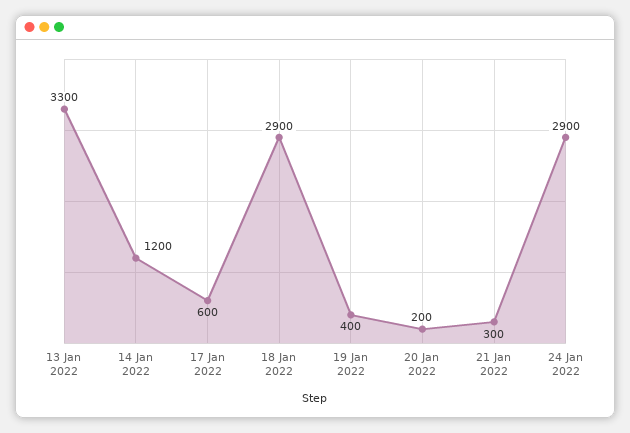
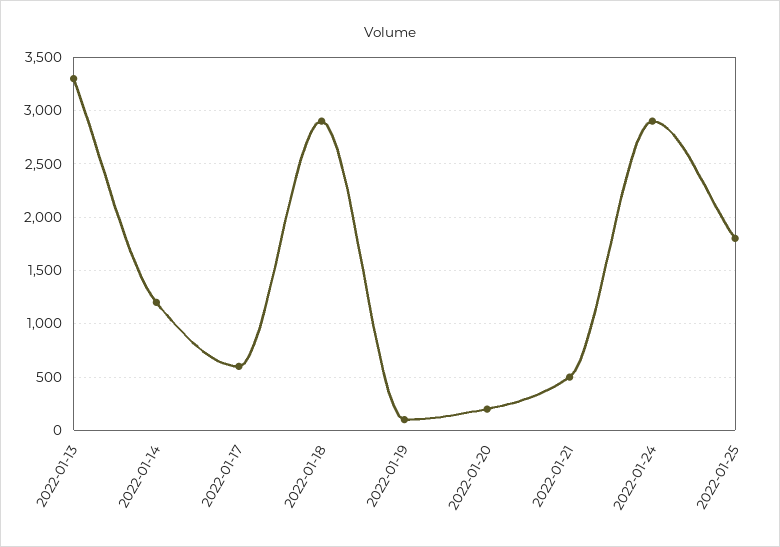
19 Jan 2022: 400 -> 100
21 Jan 2022: 300 -> 500
2022-01-25: none -> 1800

